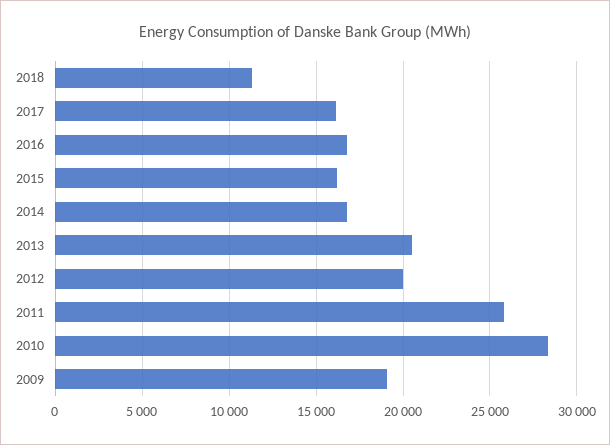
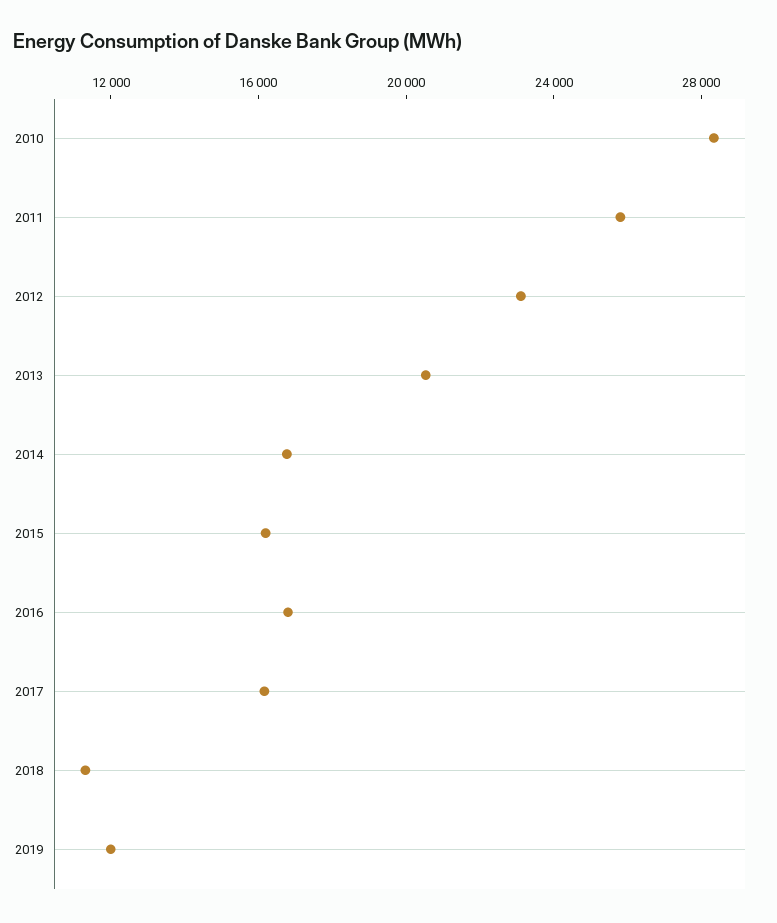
2012: 20000 -> 23000
2009: 19000 -> none
2019: none -> 12000

